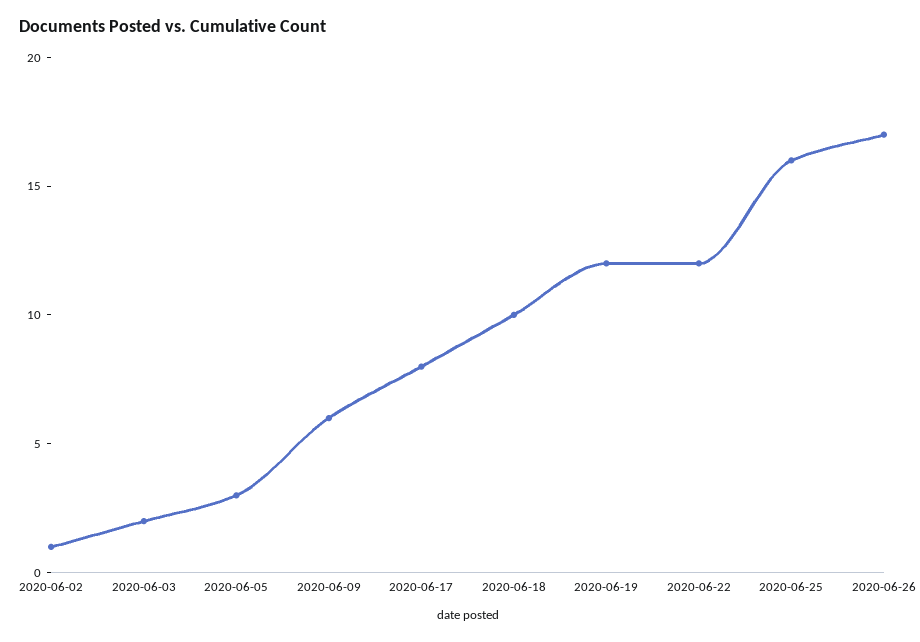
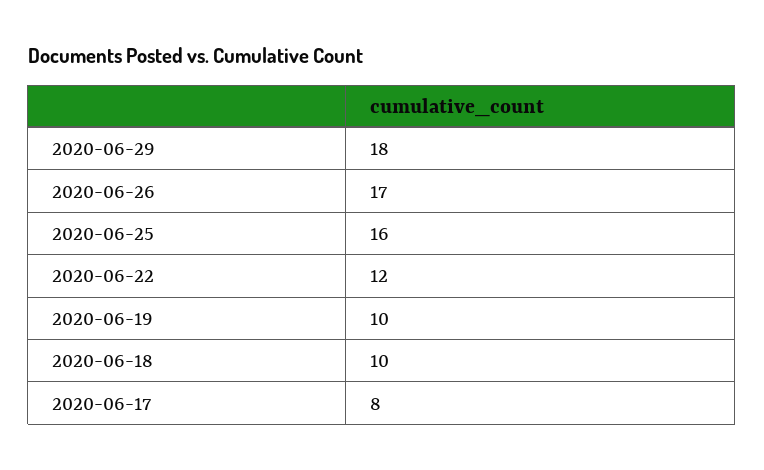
2020-06-02: 1 -> none
2020-06-03: 2 -> none
2020-06-05: 3 -> none
2020-06-09: 6 -> none
2020-06-19: 12 -> 10
2020-06-29: none -> 18

